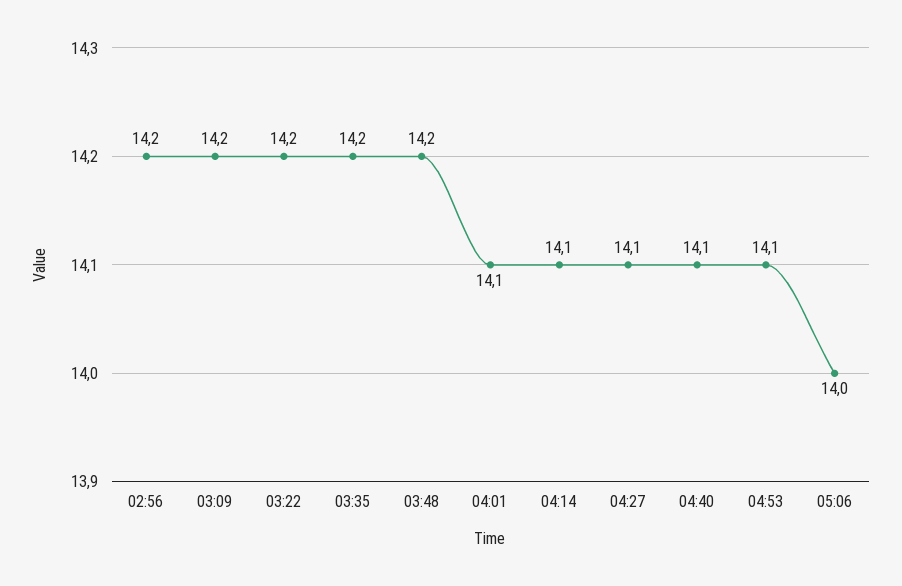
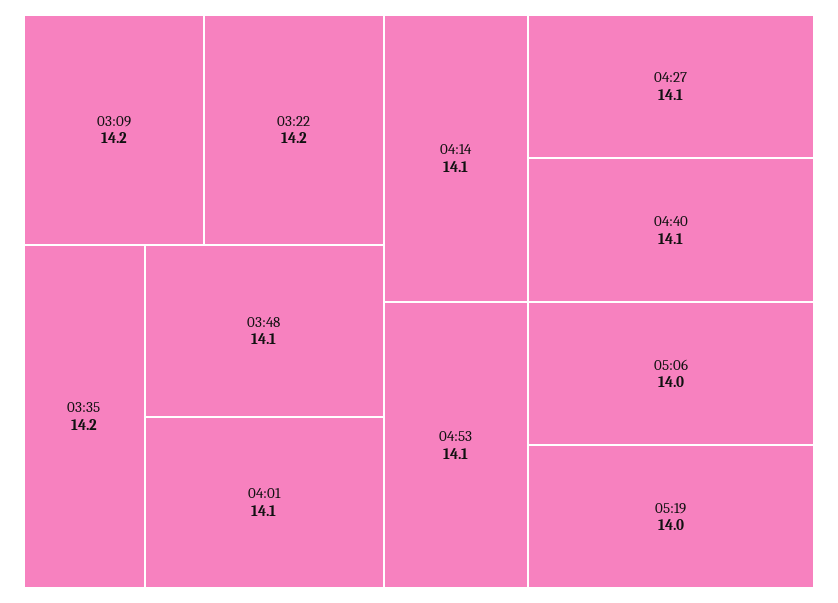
02:56: 14.2 -> none
03:48: 14.2 -> 14.1
05:19: none -> 14

